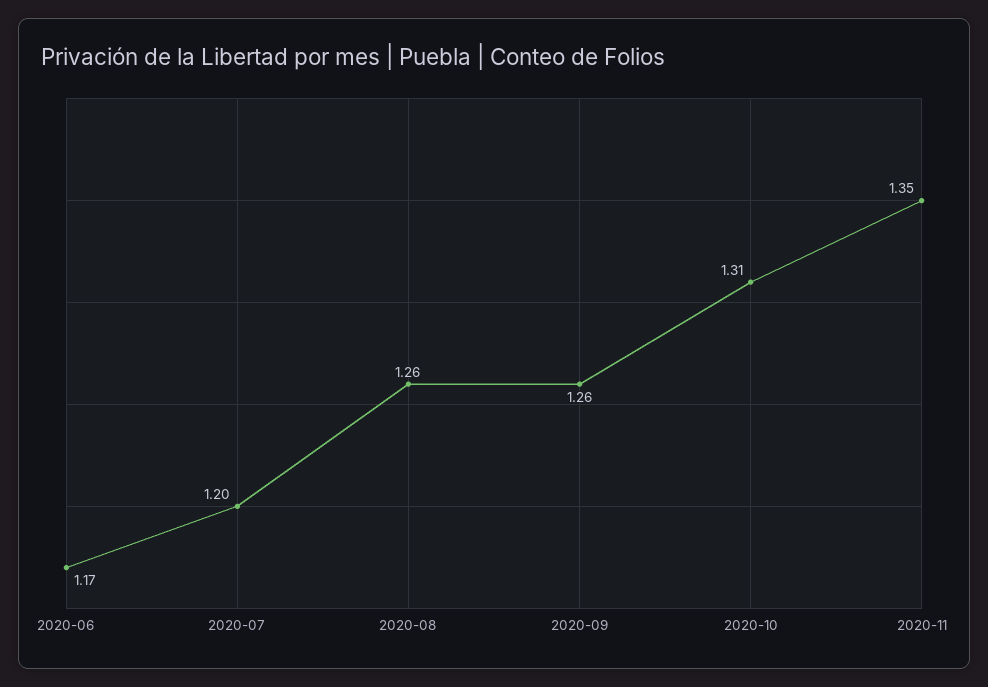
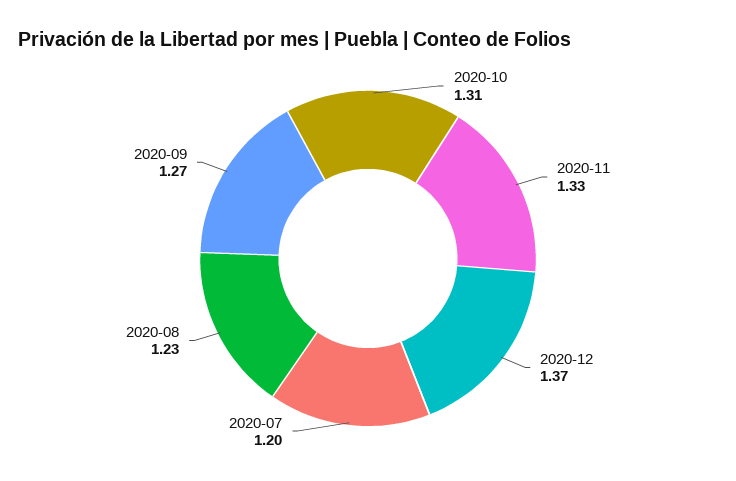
2020-06: 1.17 -> none
2020-08: 1.26 -> 1.23
2020-09: 1.26 -> 1.27
2020-11: 1.35 -> 1.33
2020-12: none -> 1.37

